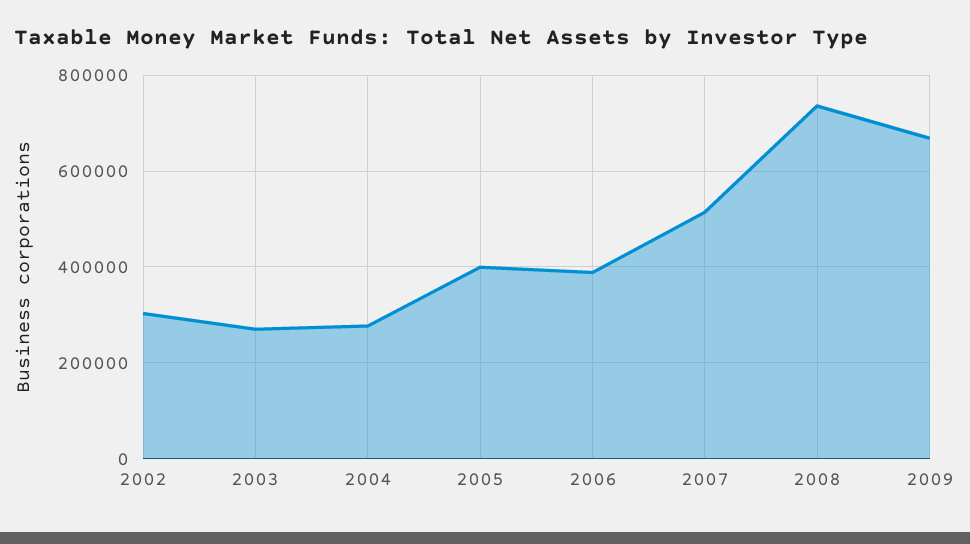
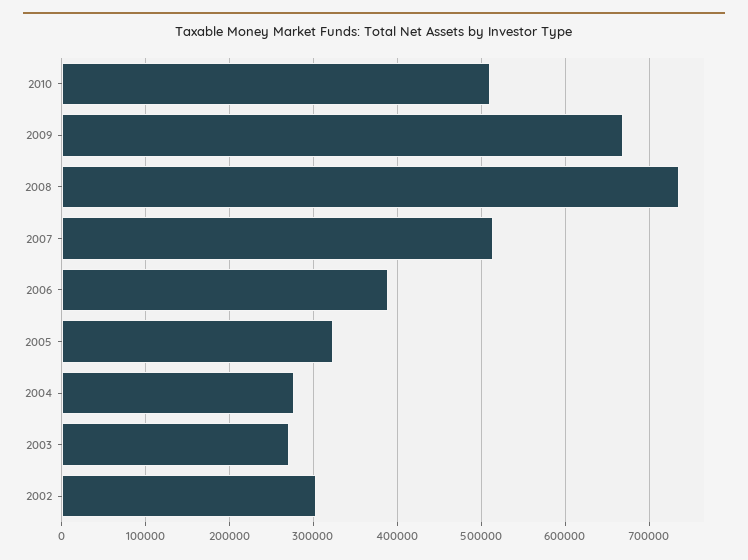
2005: 400000 -> 320000
2010: none -> 510000

